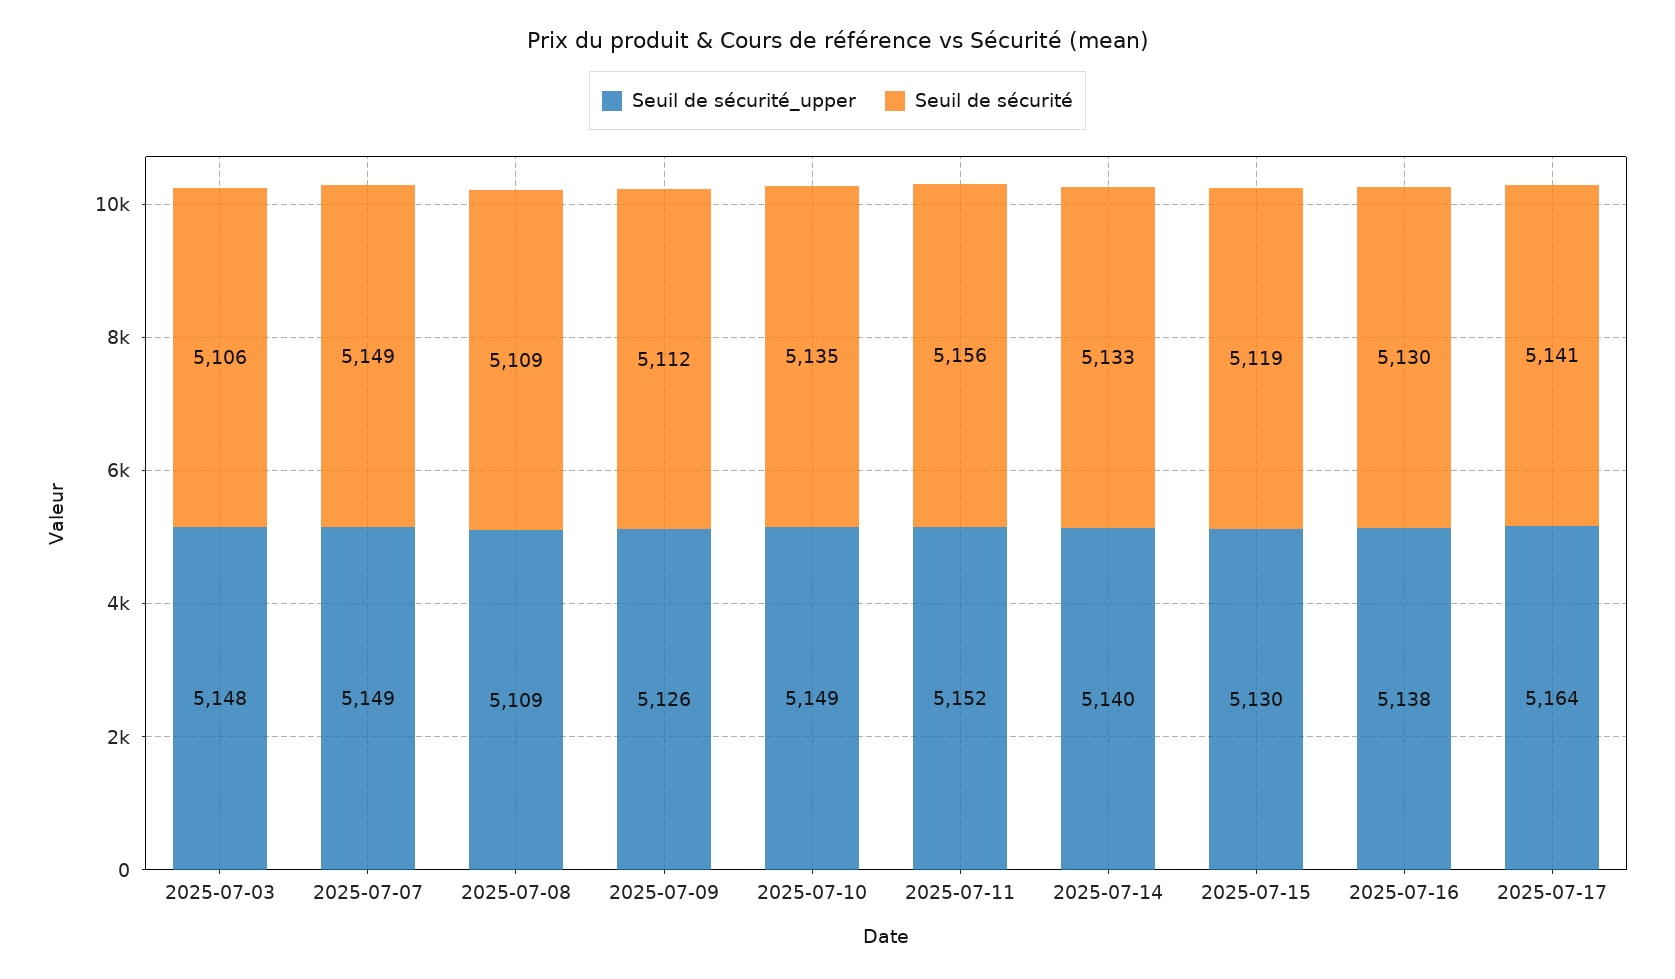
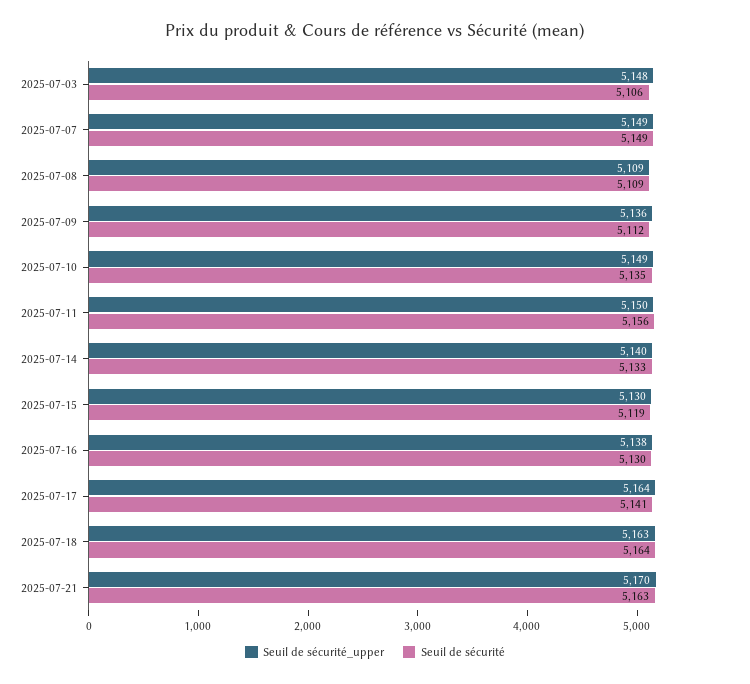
Seuil de sécurité_upper, 2025-07-09: 5126 -> 5136
Seuil de sécurité_upper, 2025-07-11: 5152 -> 5150
Seuil de sécurité_upper, 2025-07-18: none -> 5163
Seuil de sécurité, 2025-07-18: none -> 5164
Seuil de sécurité_upper, 2025-07-21: none -> 5170
Seuil de sécurité, 2025-07-21: none -> 5163

